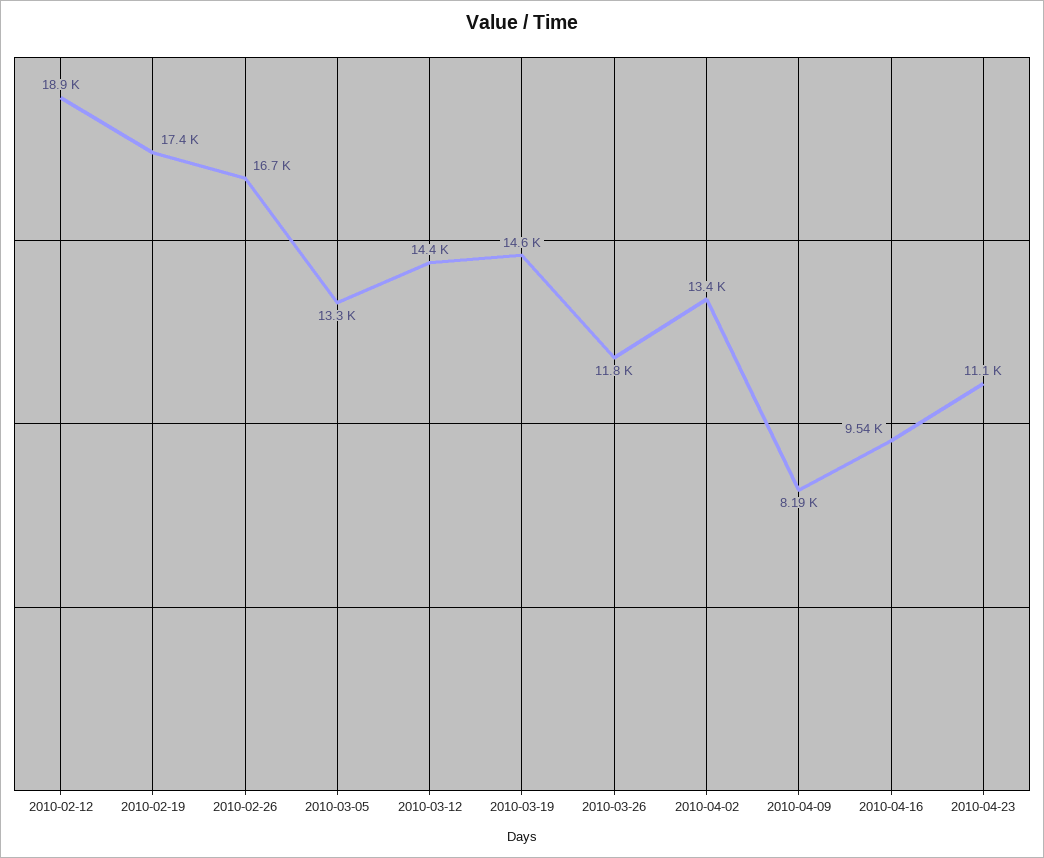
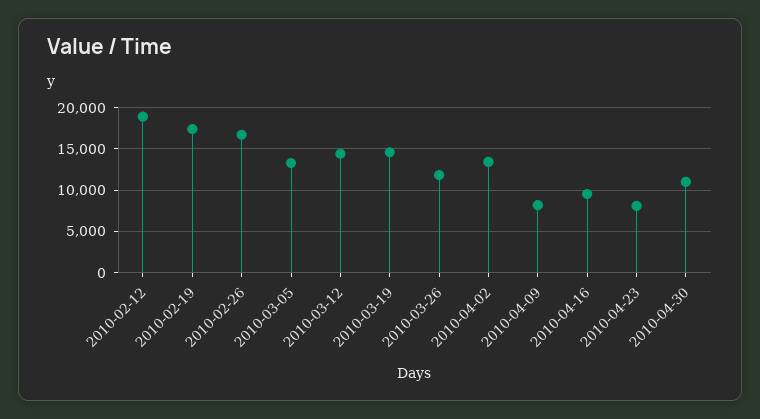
2010-04-23: 11100 -> 8000
2010-04-30: none -> 11000

